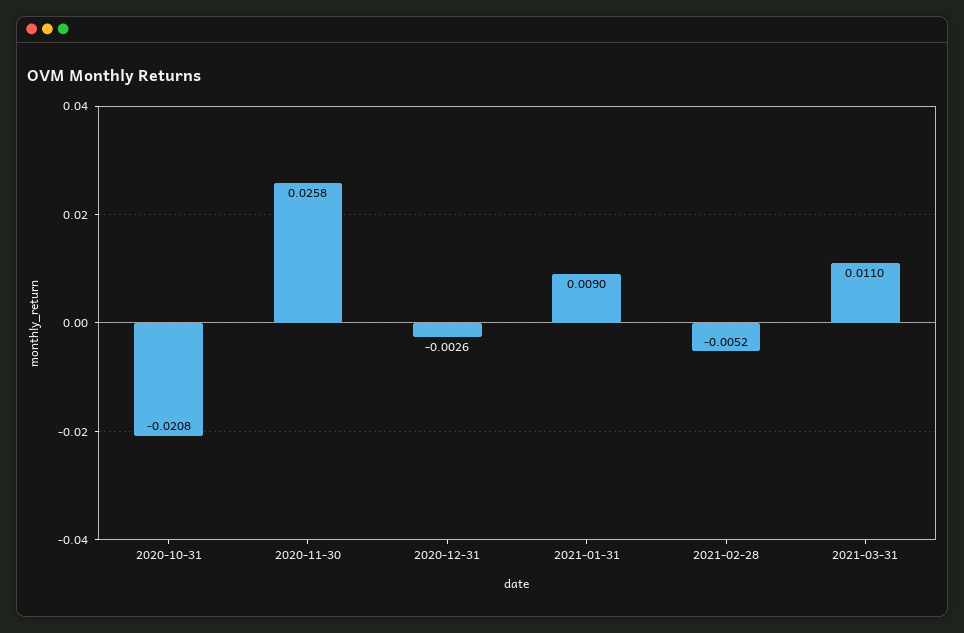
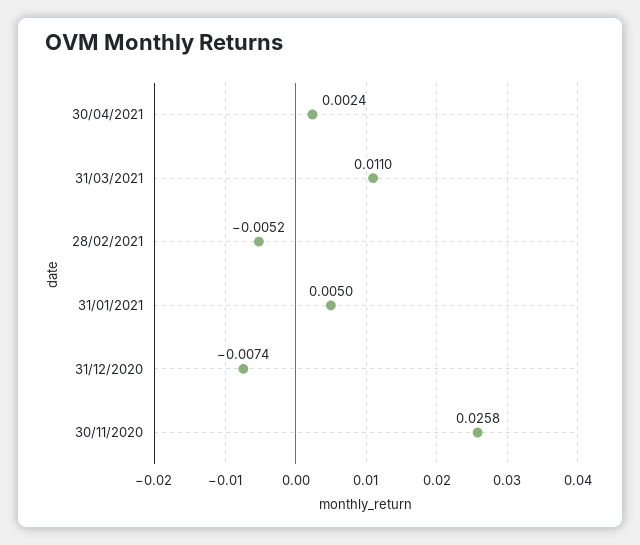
2020-10-31: -0.0208 -> none
2020-12-31: -0.0026 -> -0.0074
2021-01-31: 0.009 -> 0.005
30/04/2021: none -> 0.0024

